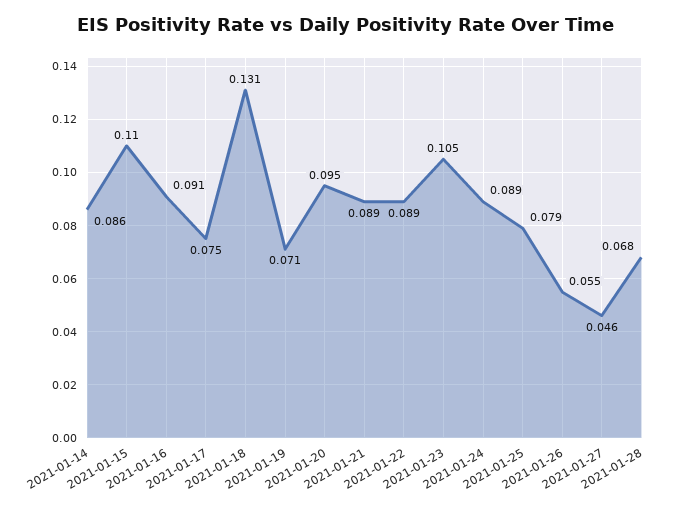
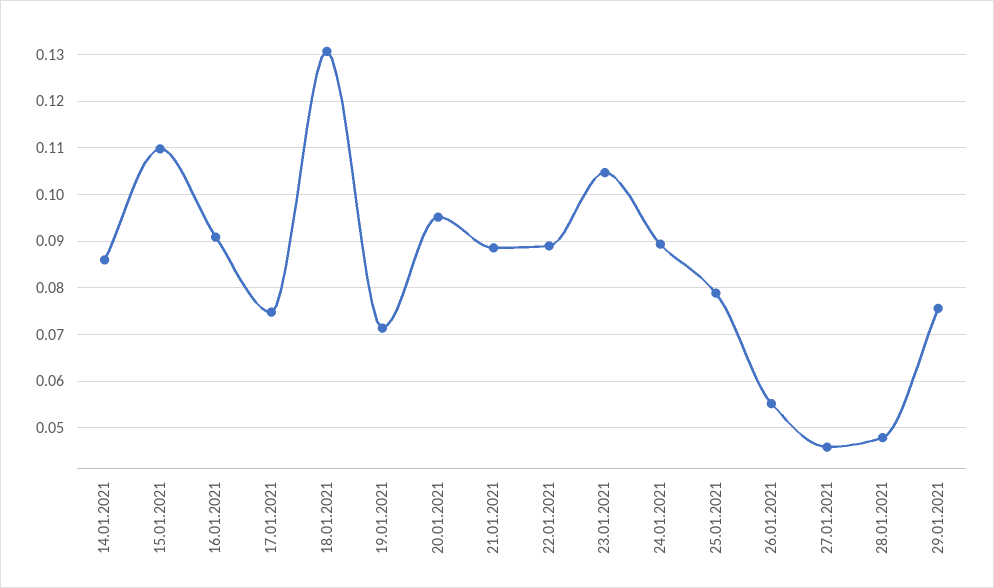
2021-01-28: 0.068 -> 0.048
29.01.2021: none -> 0.076

